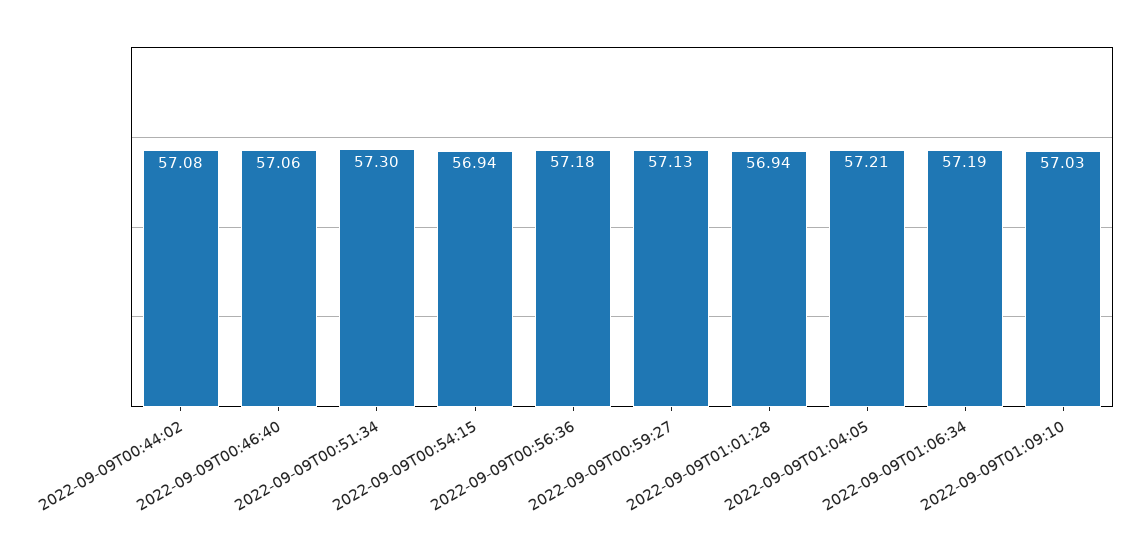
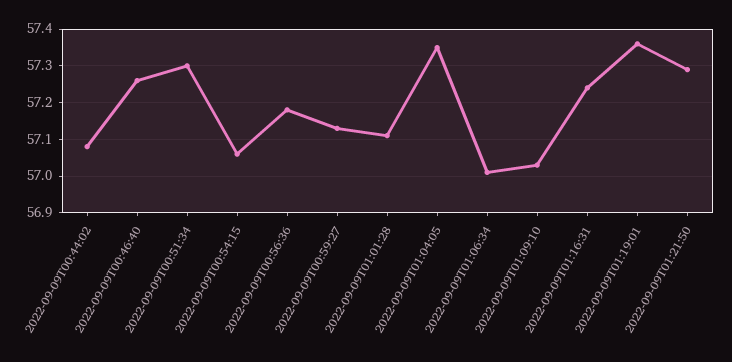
2022-09-09T00:46:40: 57.06 -> 57.25
2022-09-09T00:54:15: 56.94 -> 57.05
2022-09-09T01:01:28: 56.94 -> 57.1
2022-09-09T01:04:05: 57.21 -> 57.35
2022-09-09T01:06:34: 57.19 -> 57
2022-09-09T01:16:31: none -> 57.25
2022-09-09T01:19:01: none -> 57.35
2022-09-09T01:21:50: none -> 57.3

